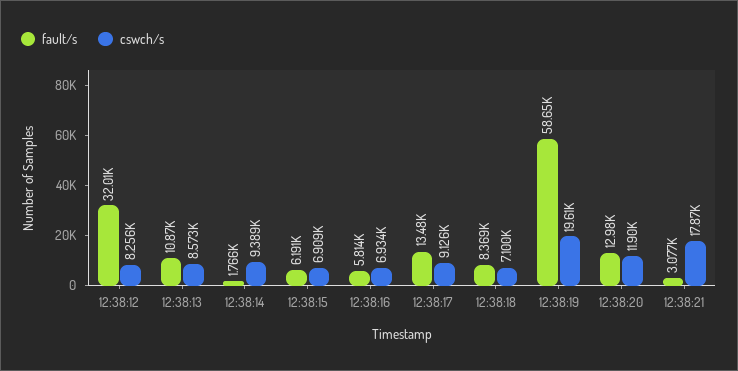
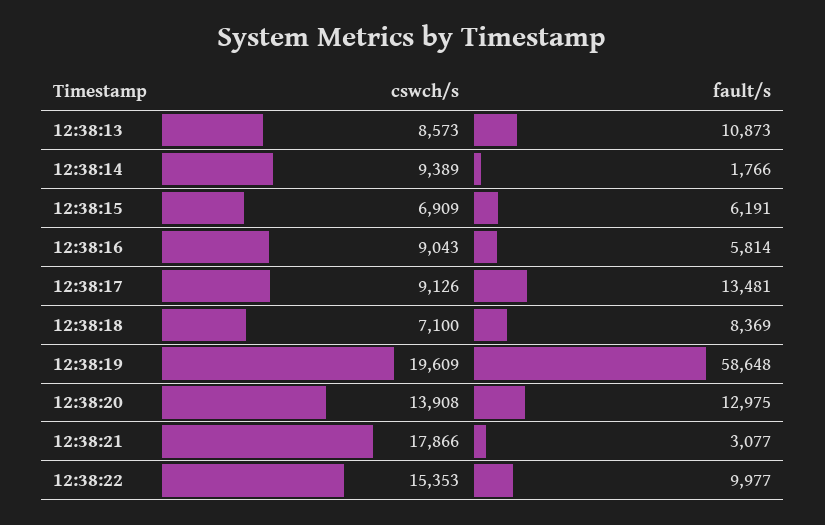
fault/s, 12:38:12: 32010 -> none
cswch/s, 12:38:12: 8256 -> none
cswch/s, 12:38:16: 6934 -> 9043
cswch/s, 12:38:20: 11900 -> 13908
cswch/s, 12:38:22: none -> 15353
fault/s, 12:38:22: none -> 9977

